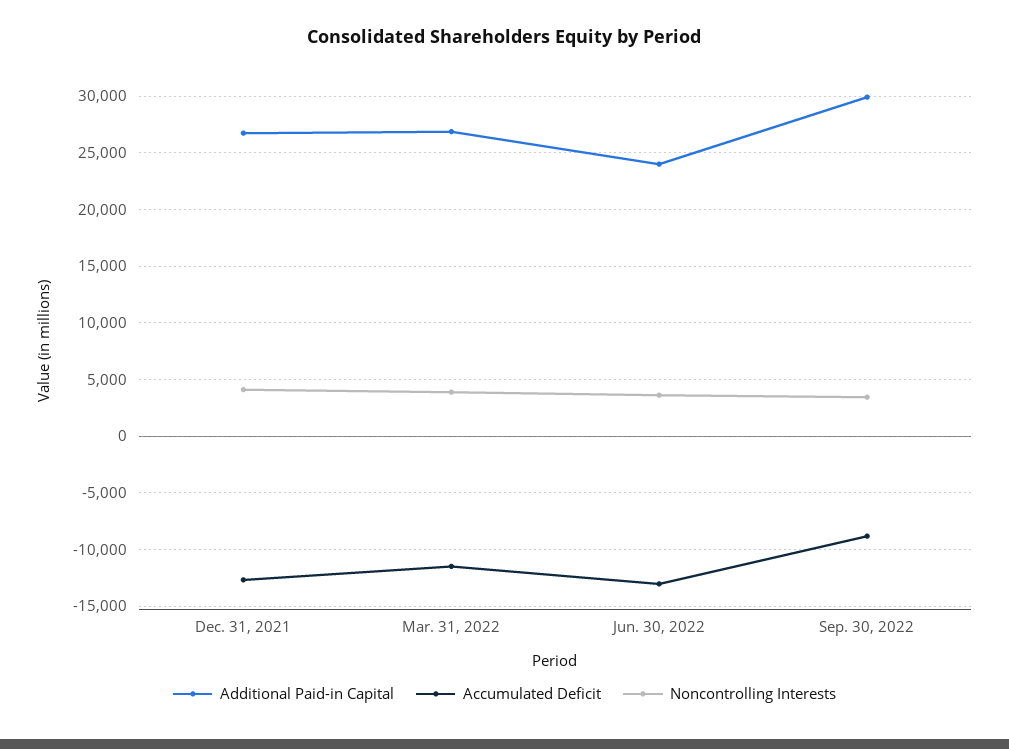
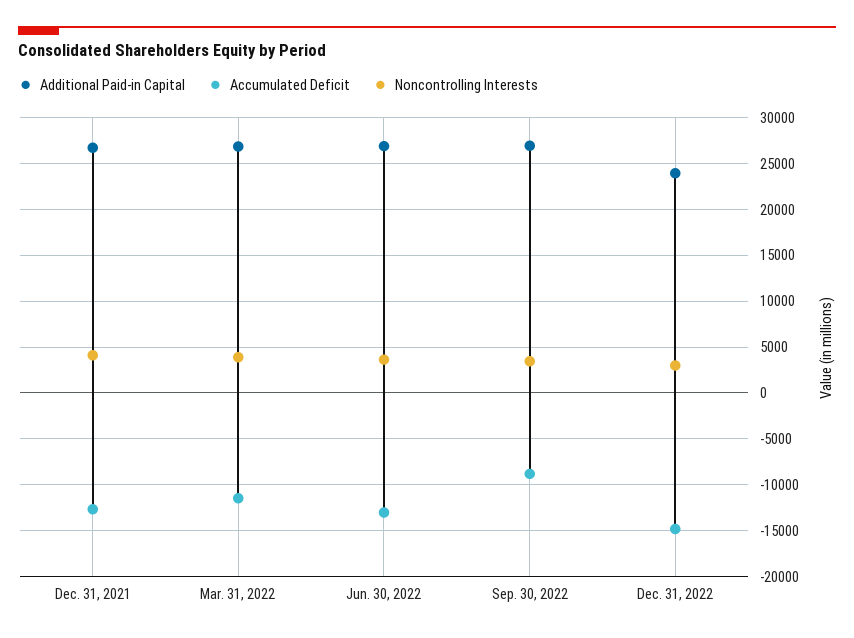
Additional Paid-in Capital, Jun. 30, 2022: 24000 -> 27000
Additional Paid-in Capital, Sep. 30, 2022: 30000 -> 27000
Additional Paid-in Capital, Dec. 31, 2022: none -> 24000
Accumulated Deficit, Dec. 31, 2022: none -> -15000
Noncontrolling Interests, Dec. 31, 2022: none -> 3000

